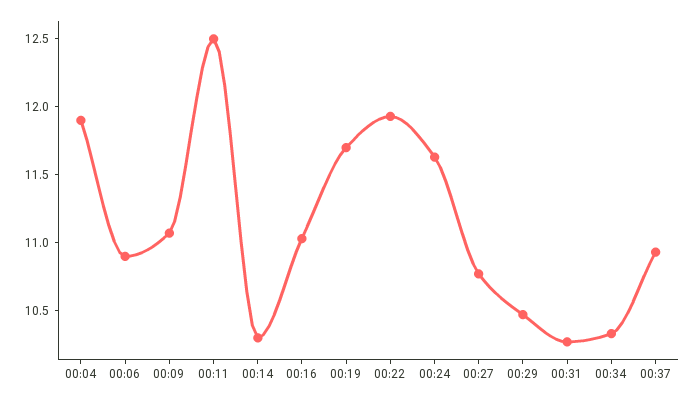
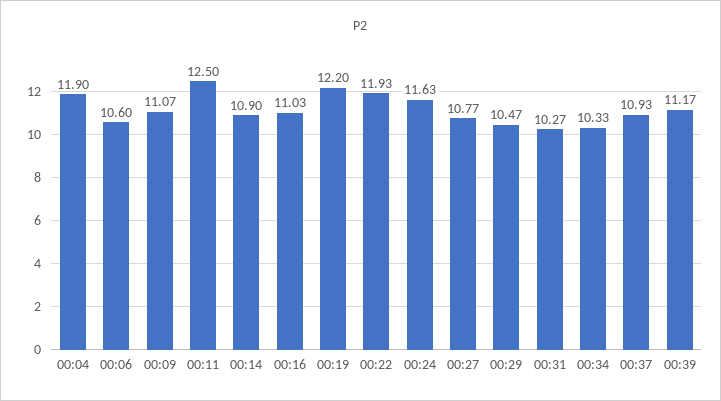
00:06: 10.9 -> 10.6
00:14: 10.3 -> 10.9
00:19: 11.7 -> 12.2
00:39: none -> 11.17

